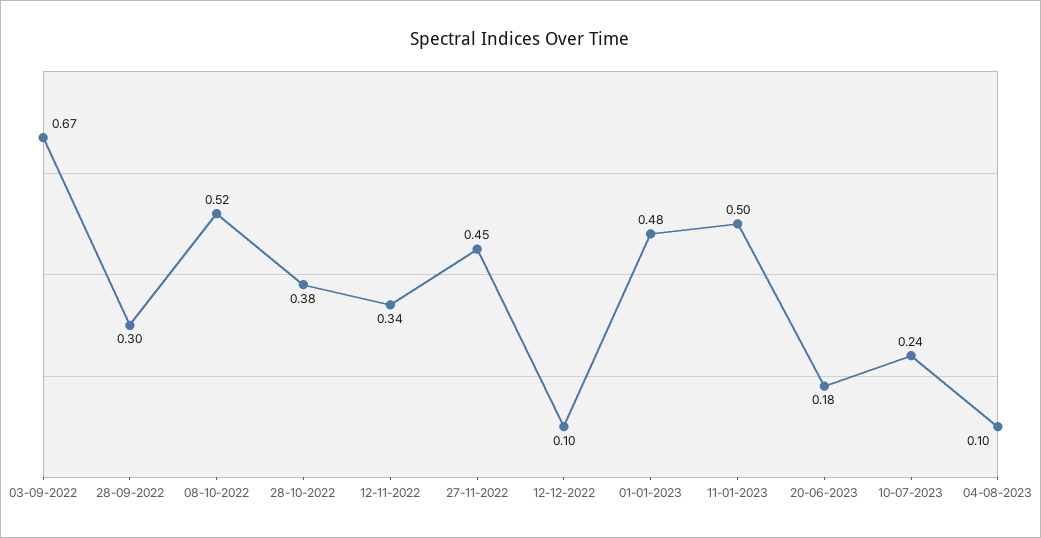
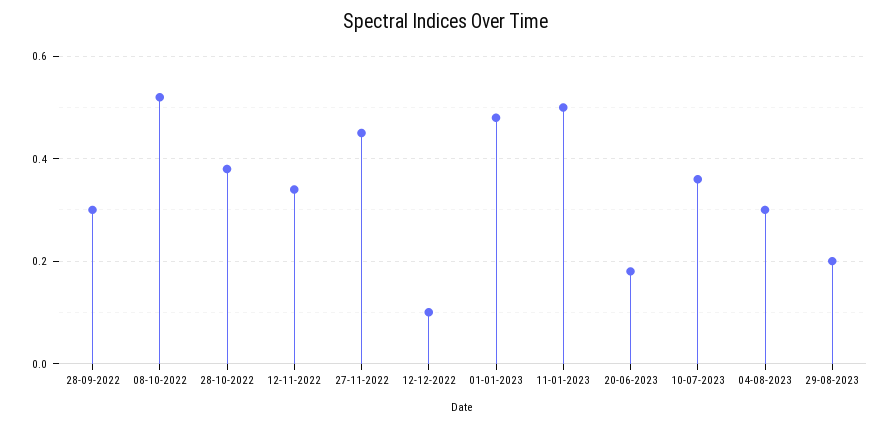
03-09-2022: 0.67 -> none
10-07-2023: 0.24 -> 0.35
04-08-2023: 0.1 -> 0.3
29-08-2023: none -> 0.2

